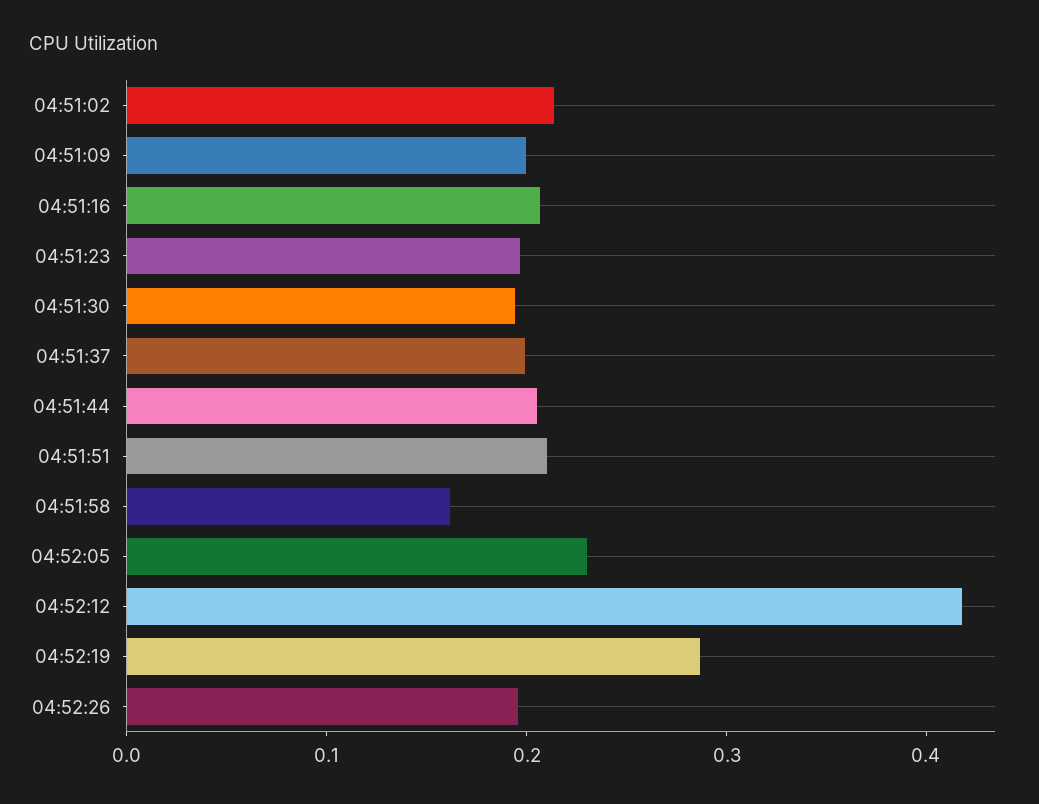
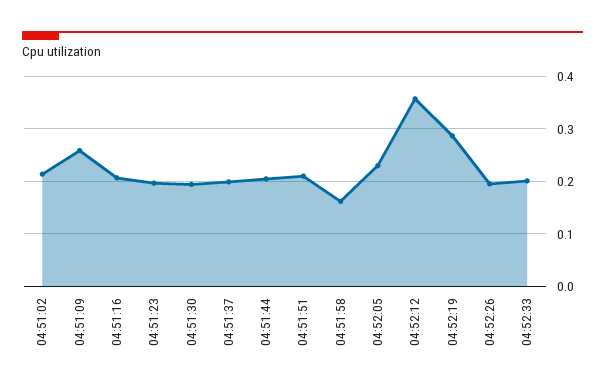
04:51:09: 0.2 -> 0.26
04:52:12: 0.42 -> 0.36
04:52:33: none -> 0.2

